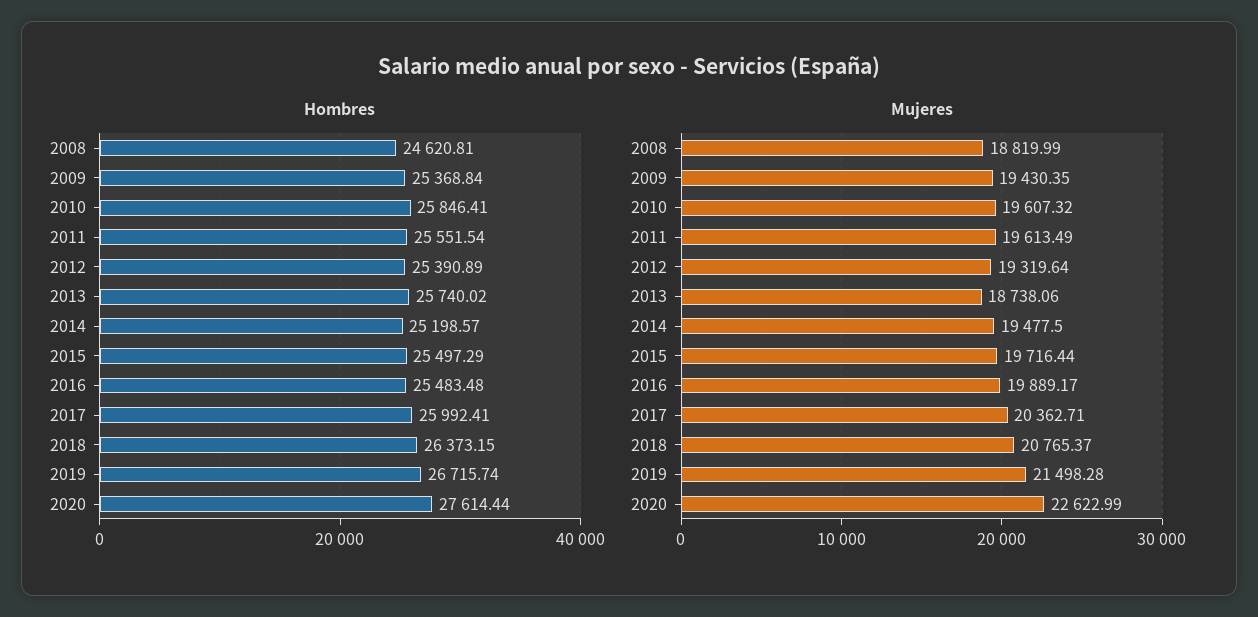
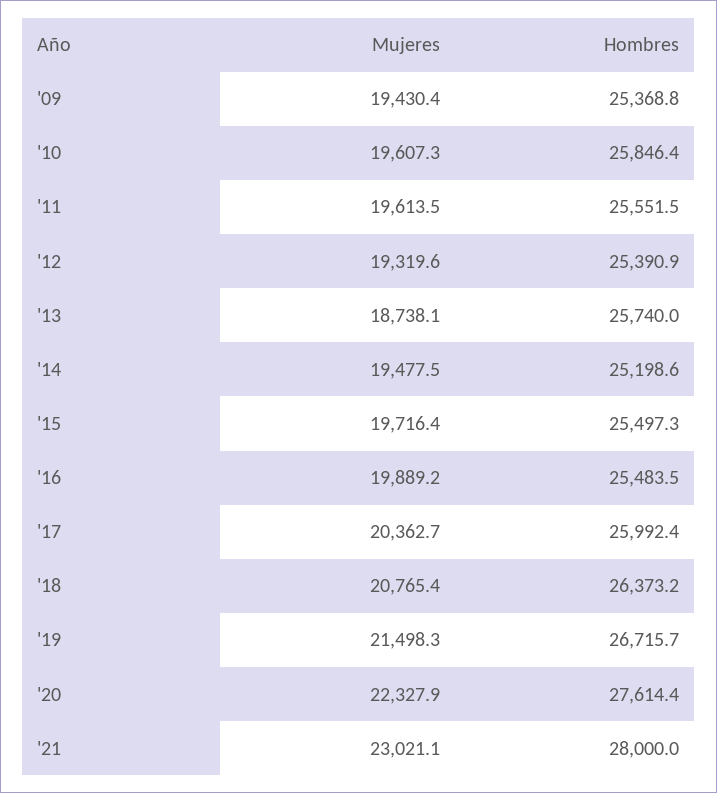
Hombres, 2008: 24620.81 -> none
Mujeres, 2008: 18819.99 -> none
Mujeres, 2020: 22622.99 -> 22327.9
Mujeres, '21: none -> 23021.1
Hombres, '21: none -> 28000

